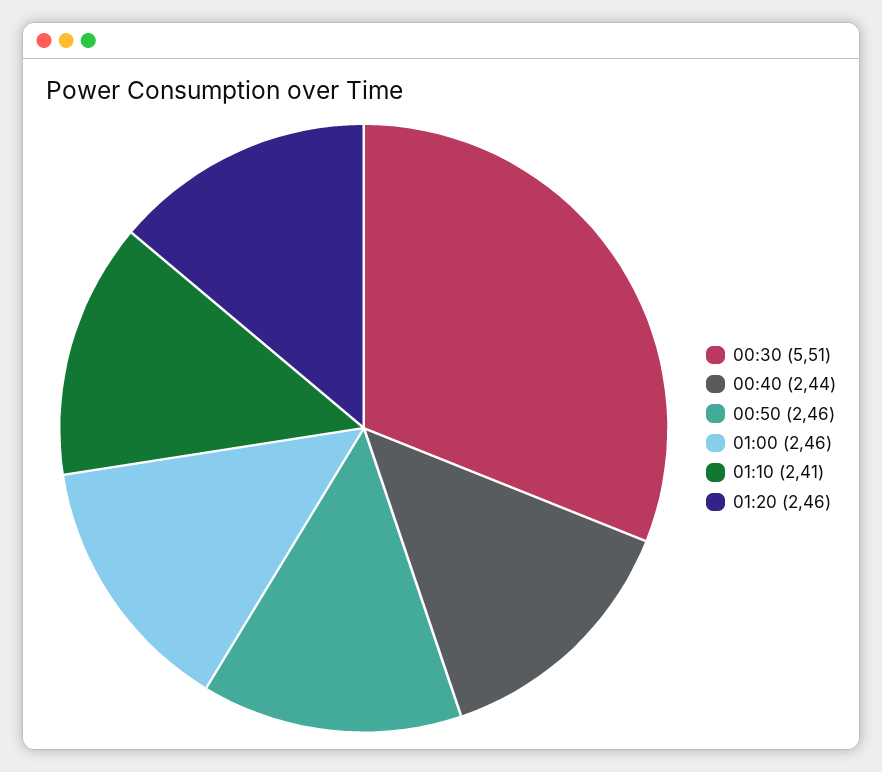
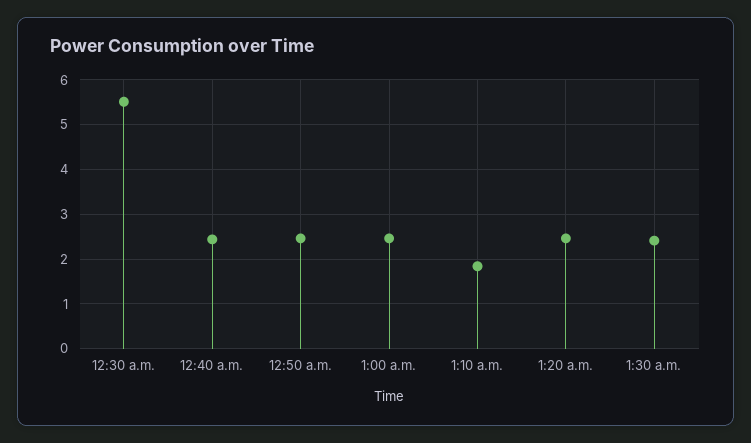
01:10: 2.41 -> 1.8
1:30 a.m.: none -> 2.4

